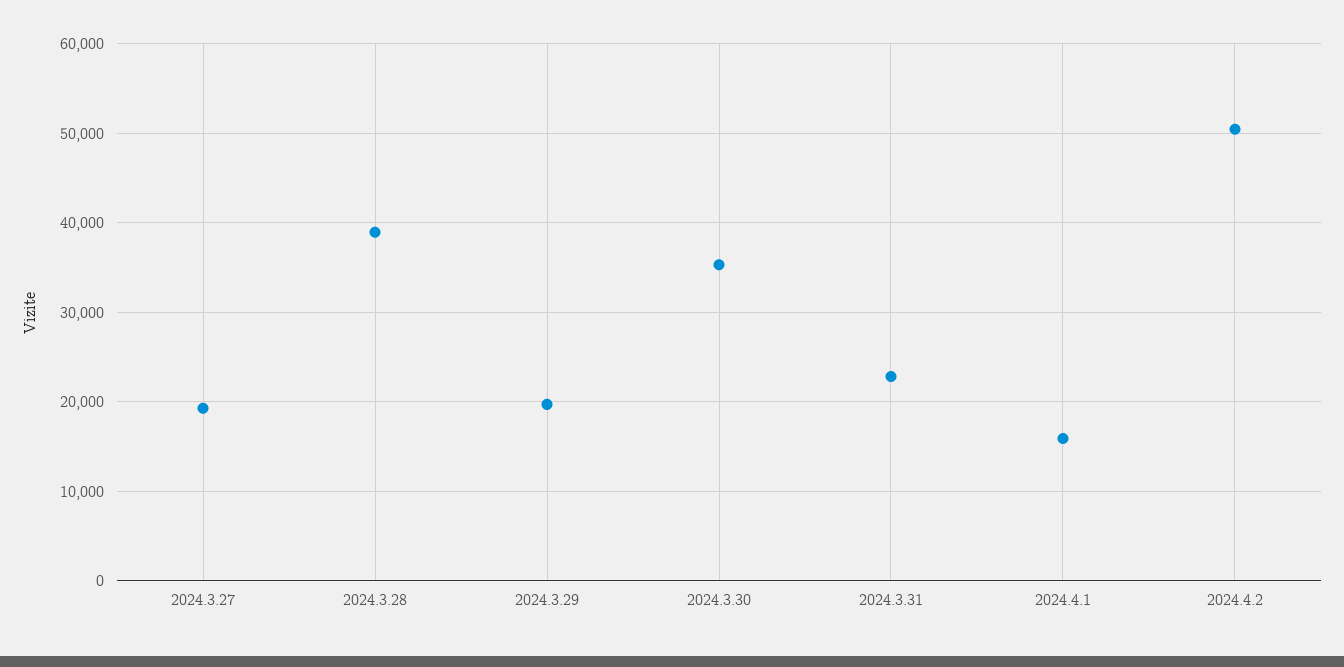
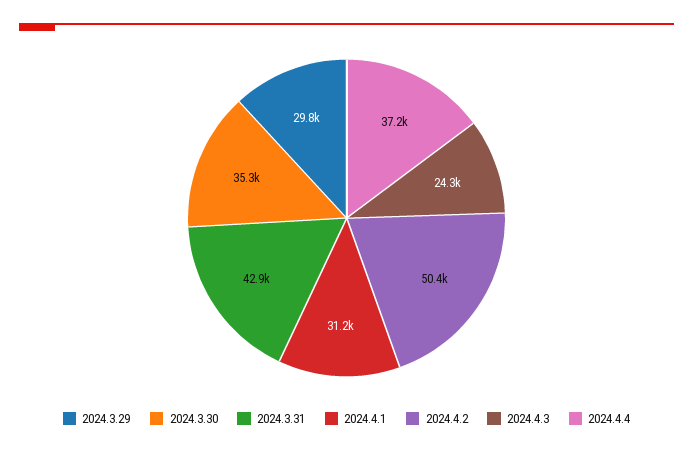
2024.3.27: 19000 -> none
2024.3.28: 39000 -> none
2024.3.29: 20000 -> 29800
2024.3.31: 23000 -> 42900
2024.4.1: 16000 -> 31200
2024.4.3: none -> 24300
2024.4.4: none -> 37200

